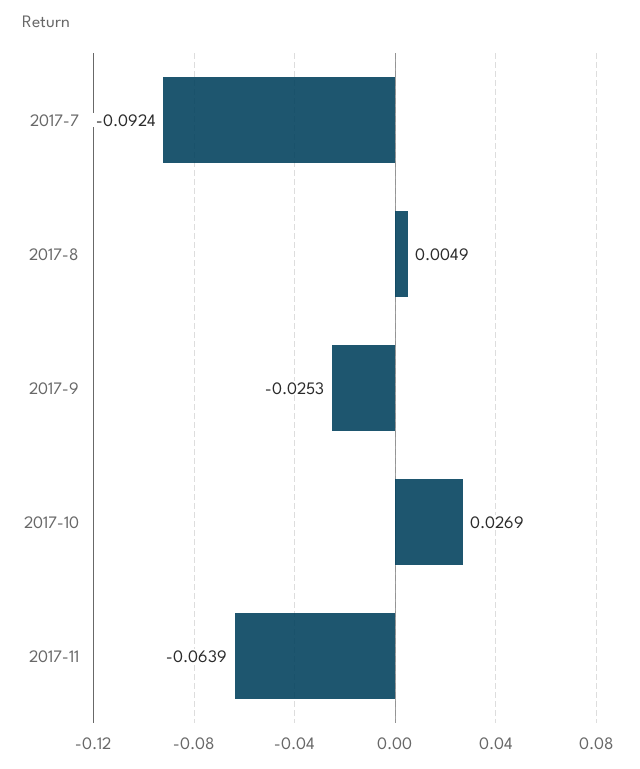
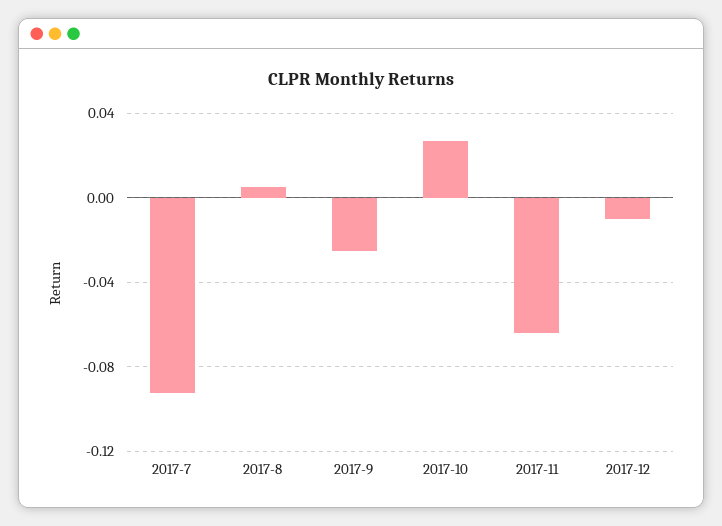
2017-12: none -> -0.01

